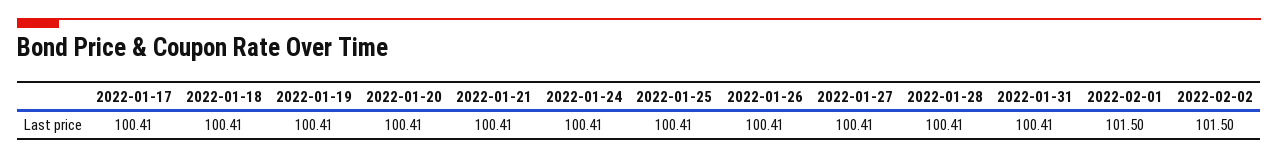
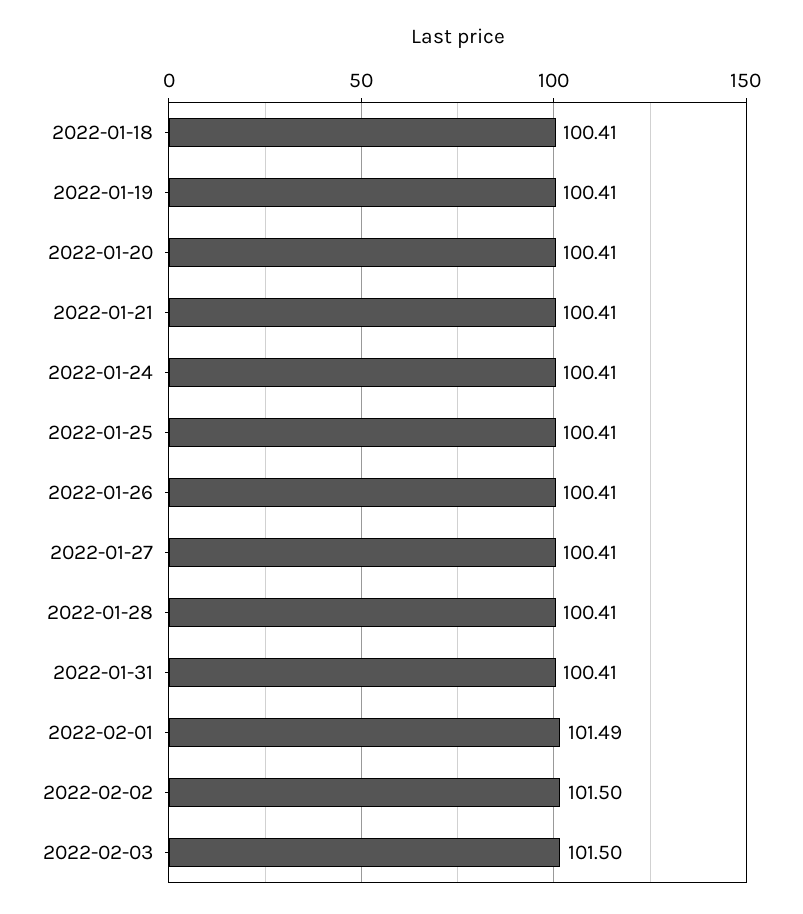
2022-01-17: 100.41 -> none
2022-02-01: 101.5 -> 101.49
2022-02-03: none -> 101.5

